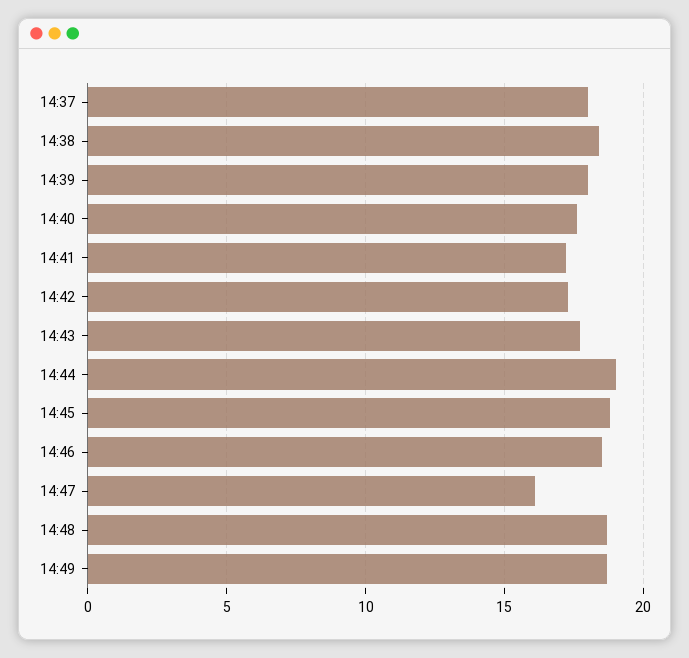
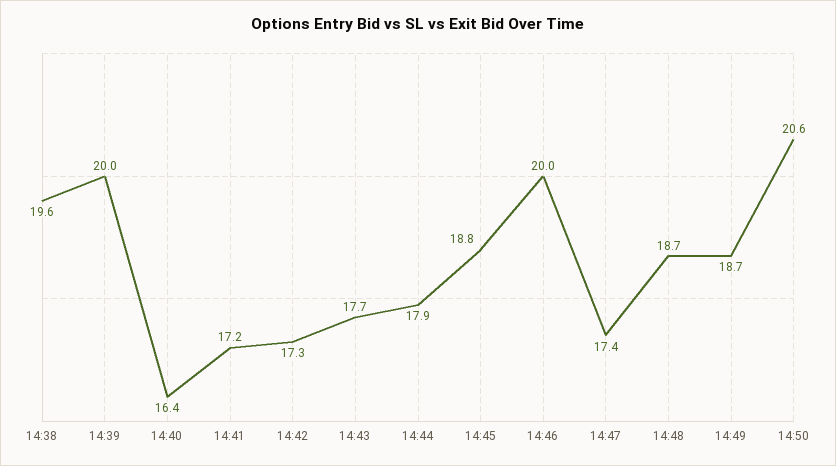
14:37: 18 -> none
14:38: 18.5 -> 19.6
14:39: 18 -> 20
14:40: 17.5 -> 16.4
14:44: 19 -> 17.9
14:46: 18.5 -> 20
14:47: 16 -> 17.4
14:50: none -> 20.6

